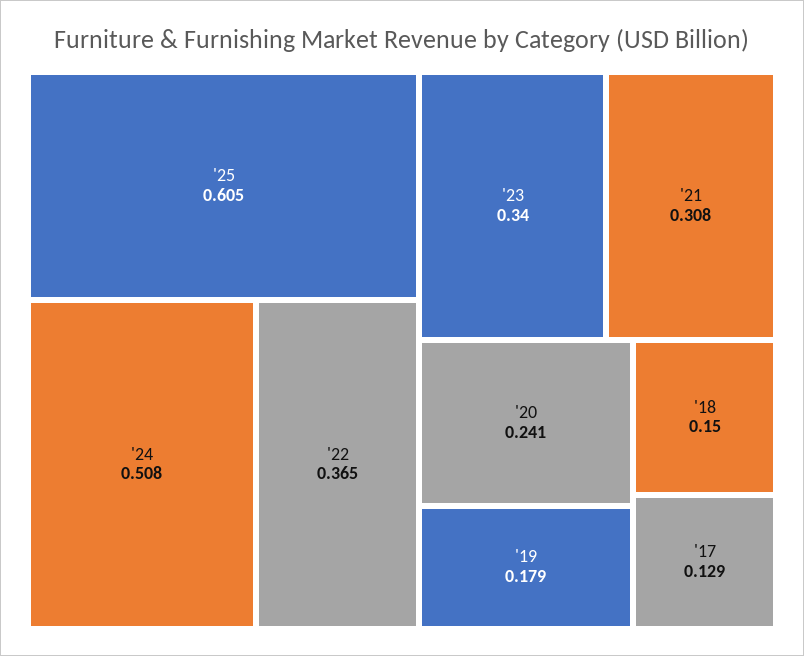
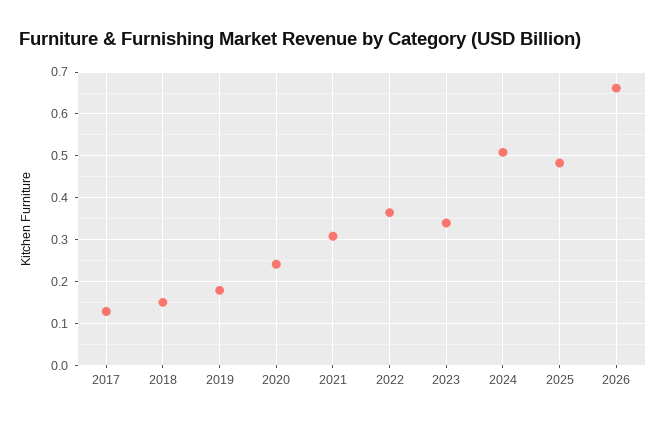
'25: 0.605 -> 0.48
2026: none -> 0.66

